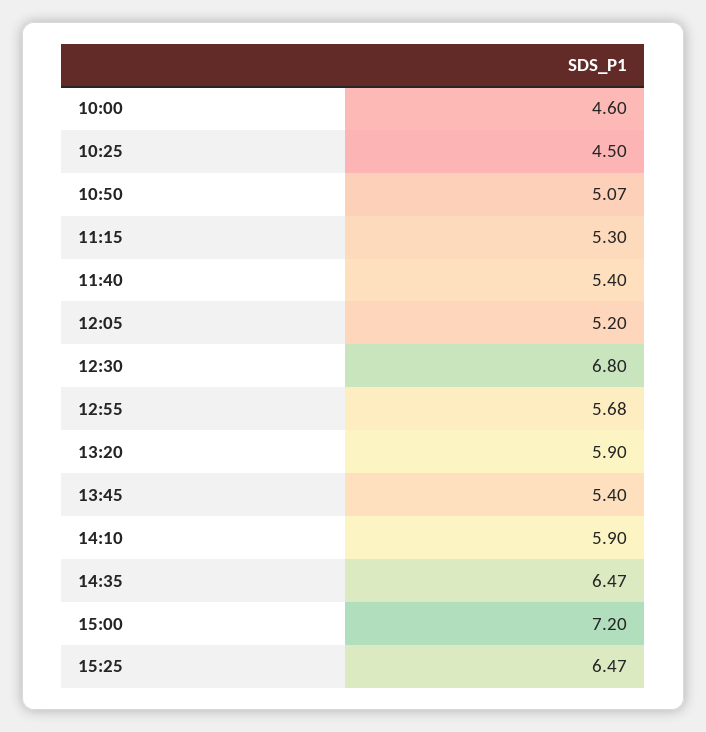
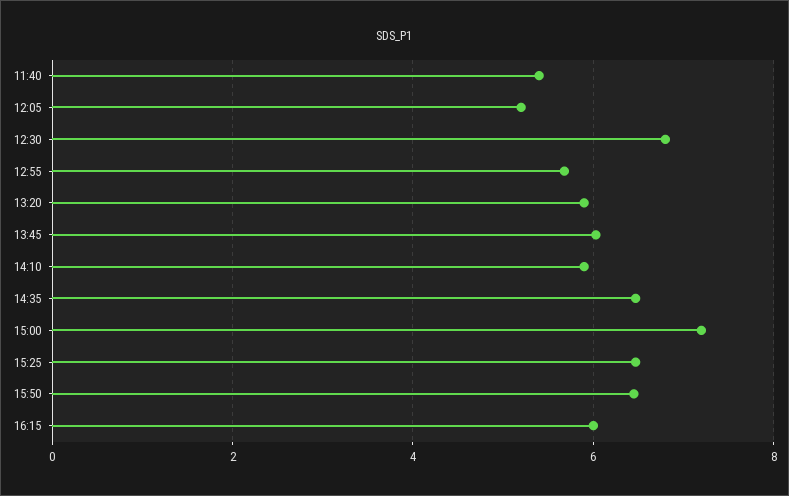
10:00: 4.6 -> none
10:25: 4.5 -> none
10:50: 5.07 -> none
11:15: 5.3 -> none
13:45: 5.4 -> 6
15:50: none -> 6.4
16:15: none -> 6

